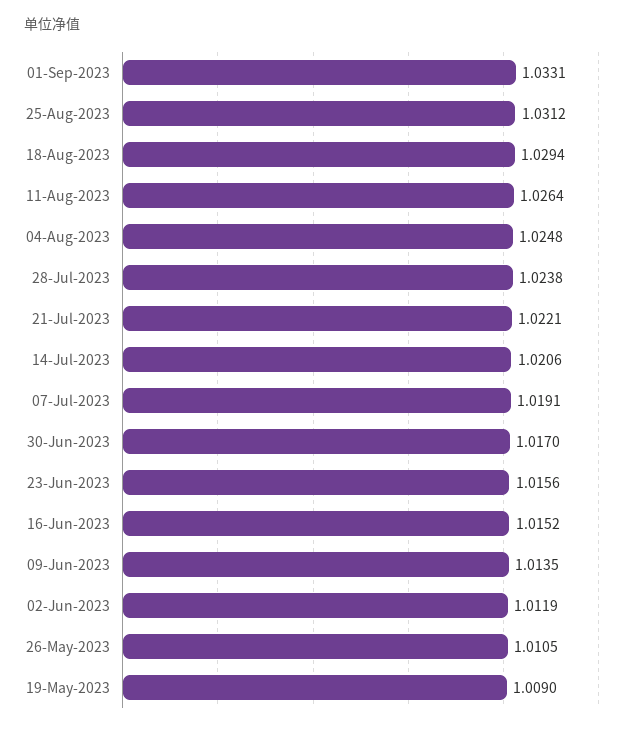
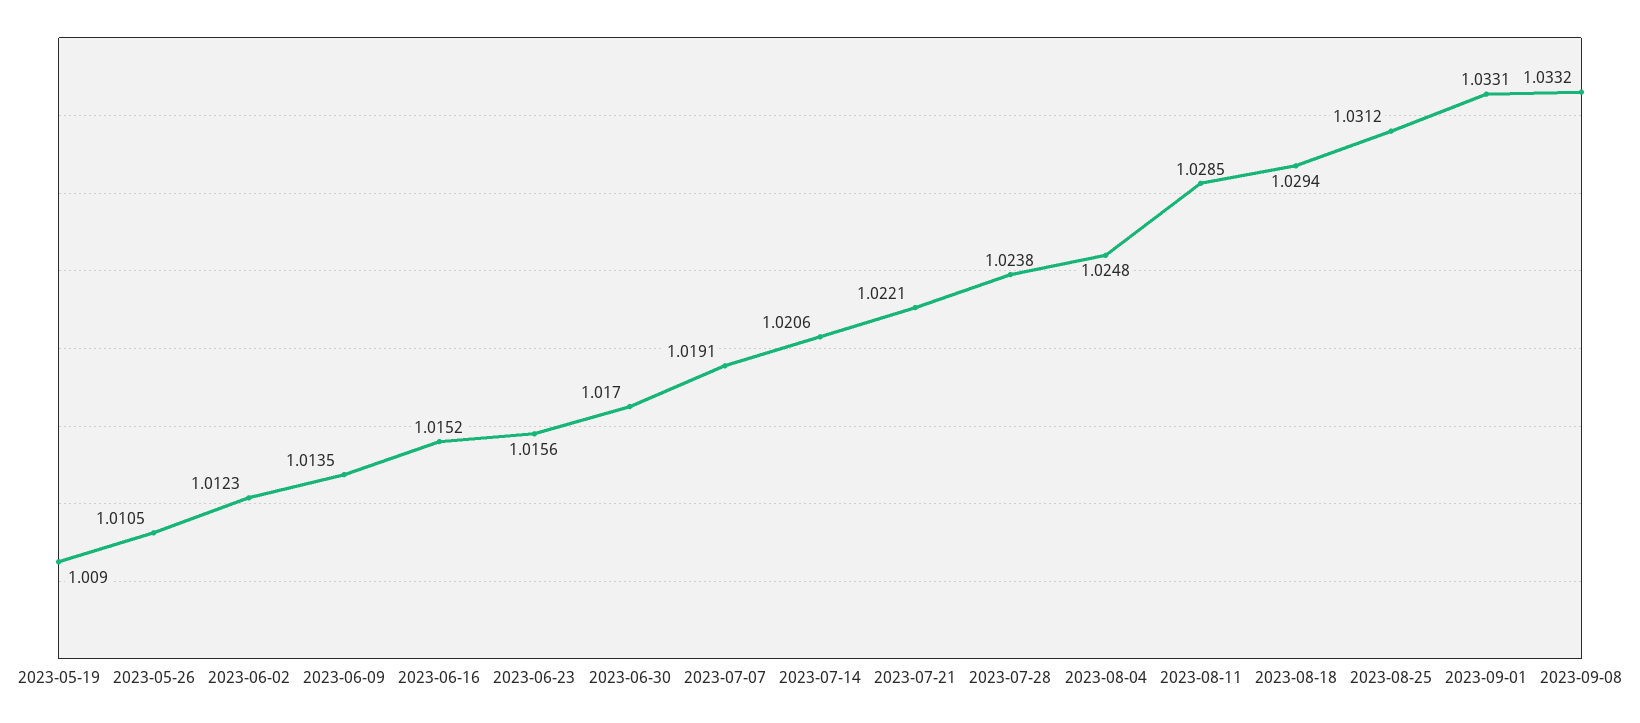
11-Aug-2023: 1.0264 -> 1.0285
02-Jun-2023: 1.0119 -> 1.0123
2023-09-08: none -> 1.0332

